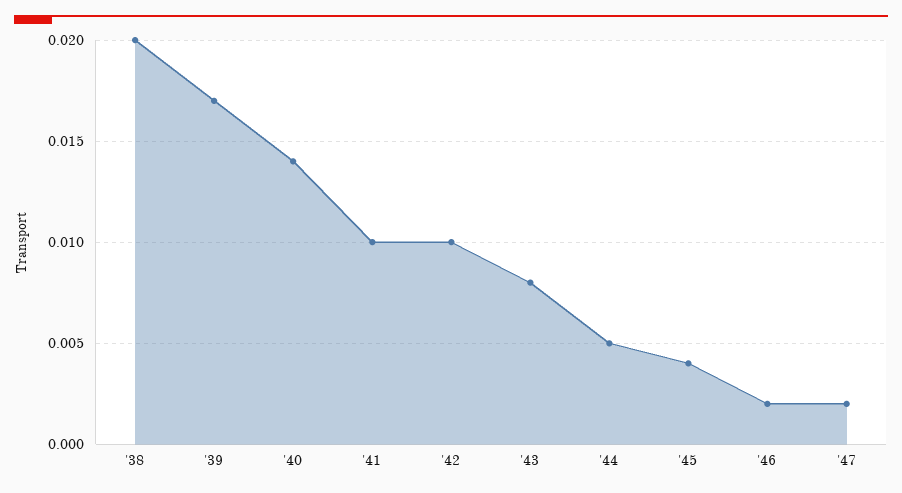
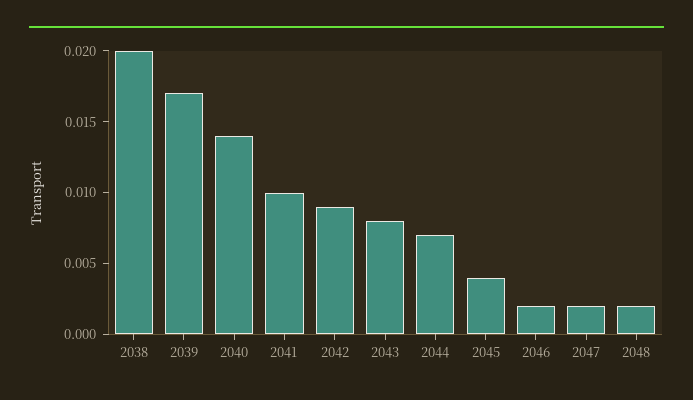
'42: 0.01 -> 0.009
'44: 0.005 -> 0.007
2048: none -> 0.002

